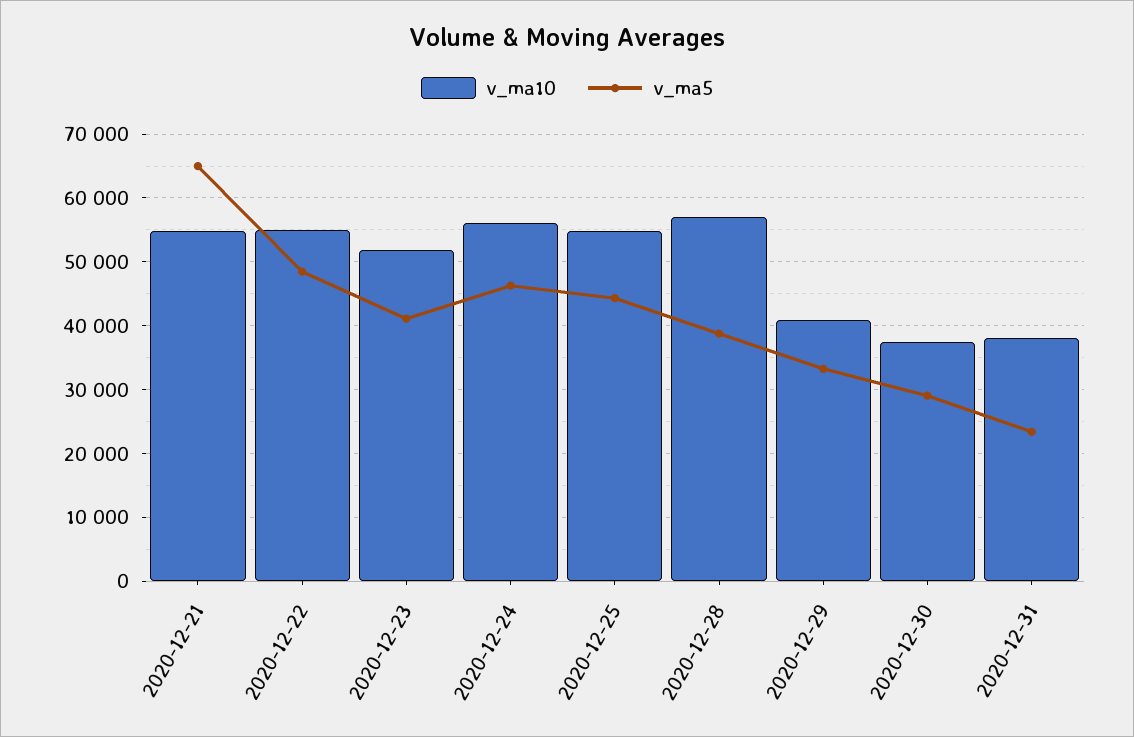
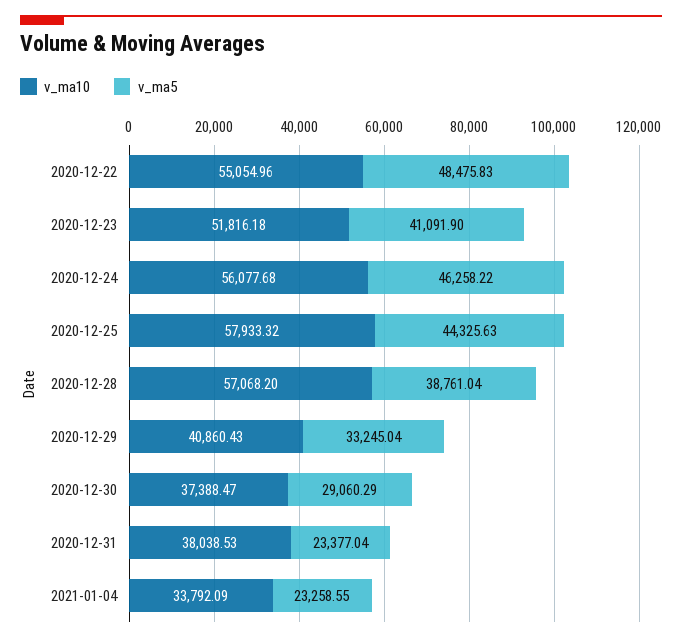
v_ma10, 2020-12-21: 55000 -> none
v_ma5, 2020-12-21: 65000 -> none
v_ma10, 2020-12-25: 55000 -> 57933.32
v_ma10, 2021-01-04: none -> 33792.09
v_ma5, 2021-01-04: none -> 23258.55

